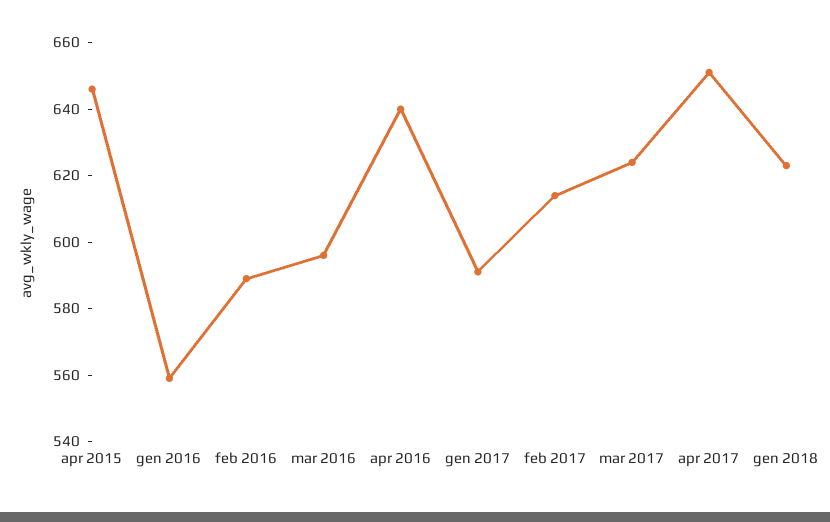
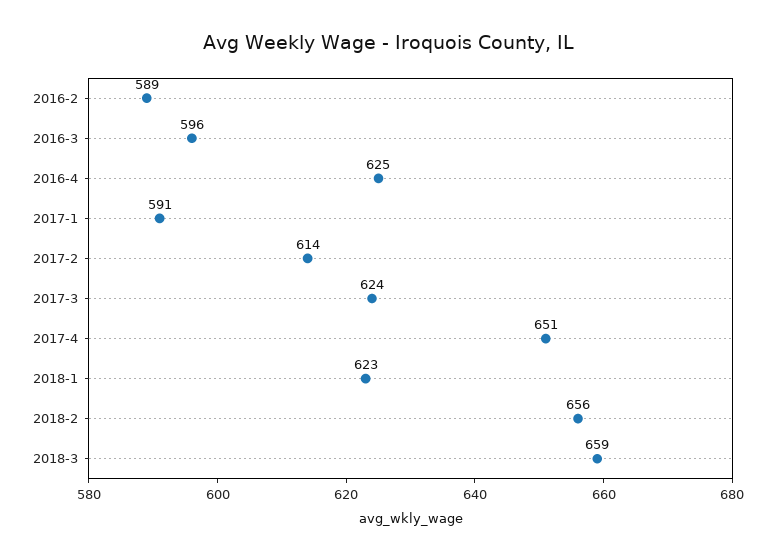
apr 2015: 645 -> none
gen 2016: 560 -> none
apr 2016: 640 -> 625
2018-2: none -> 656
2018-3: none -> 659

